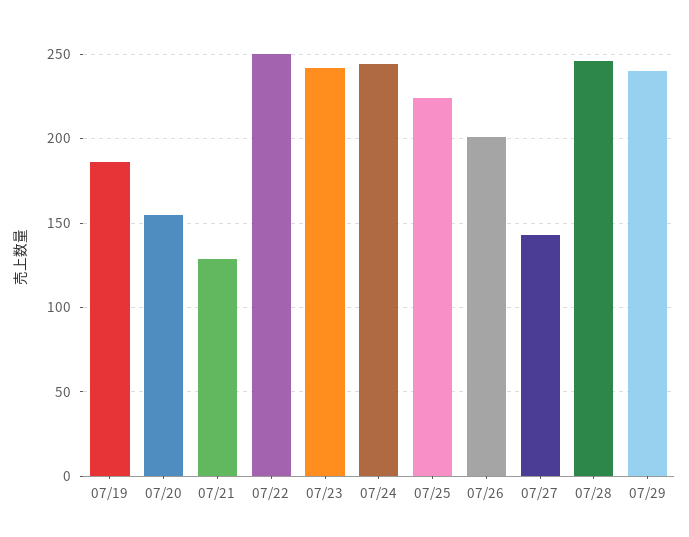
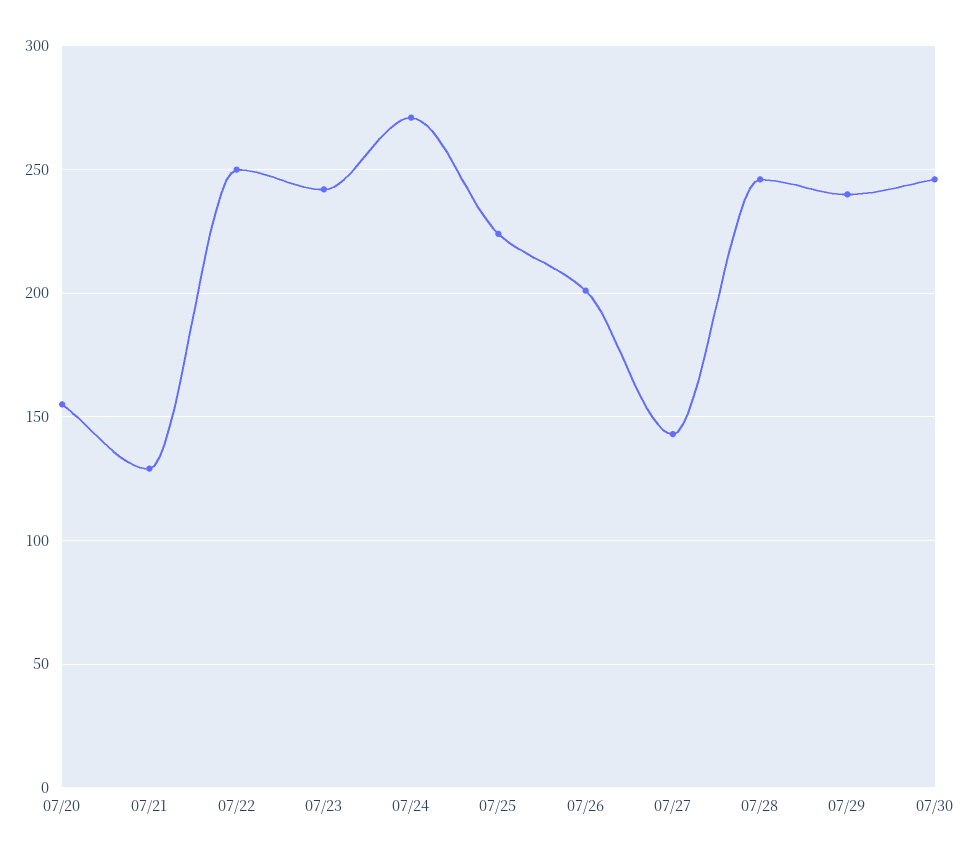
07/19: 185 -> none
07/24: 245 -> 270
07/30: none -> 245

